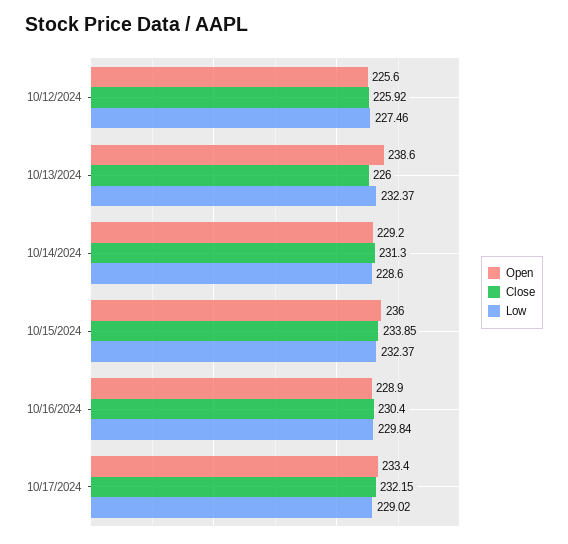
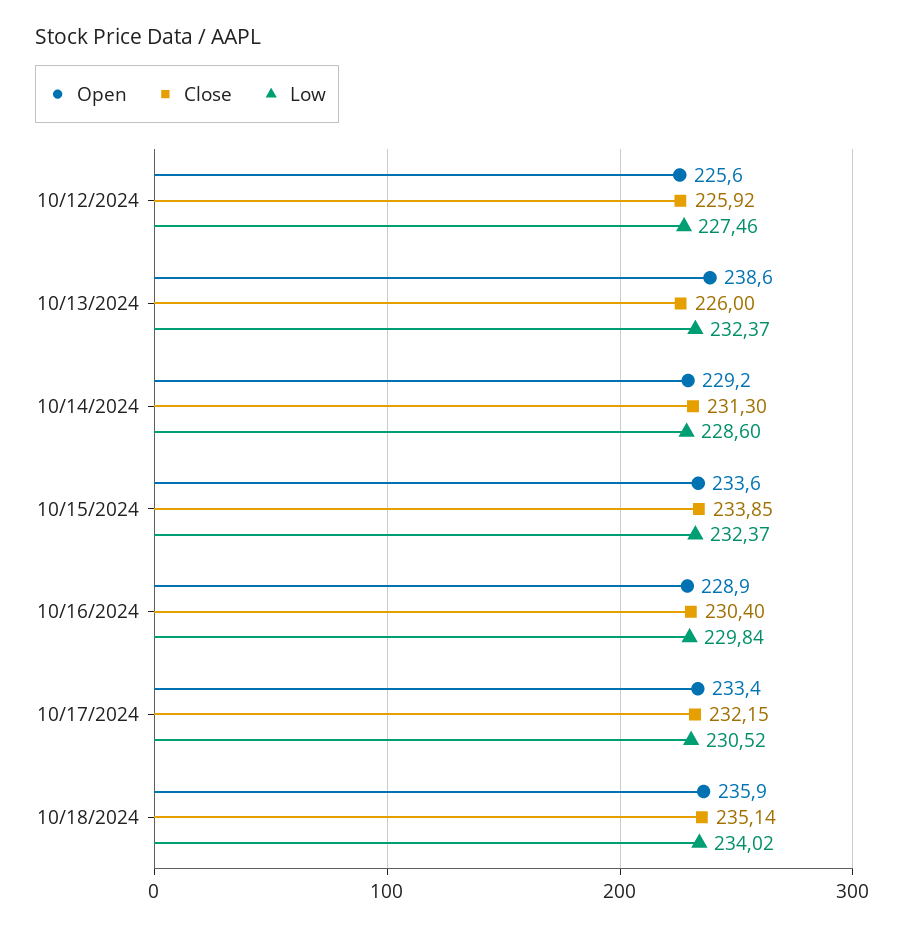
Open, 10/15/2024: 236 -> 233.6
Low, 10/17/2024: 229.02 -> 230.52
Open, 10/18/2024: none -> 235.9
Close, 10/18/2024: none -> 235.14
Low, 10/18/2024: none -> 234.02

